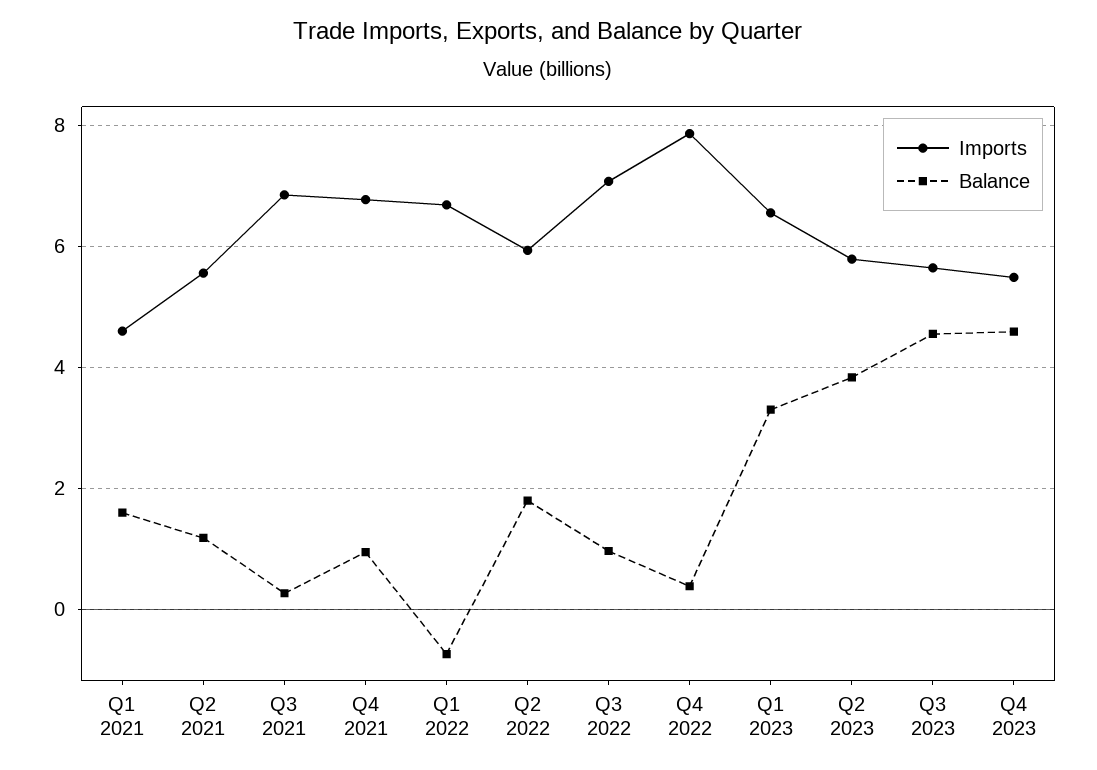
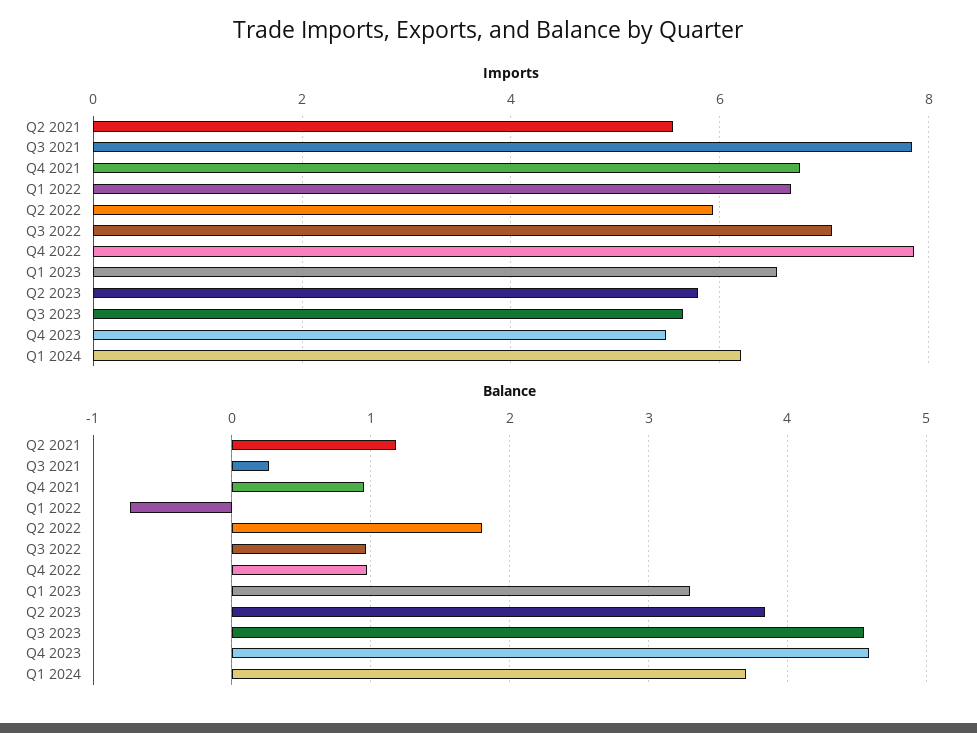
Imports, Q1 2021: 4.6 -> none
Balance, Q1 2021: 1.6 -> none
Imports, Q3 2021: 6.8 -> 7.8
Balance, Q4 2022: 0.4 -> 1
Imports, Q1 2024: none -> 6.2
Balance, Q1 2024: none -> 3.7

